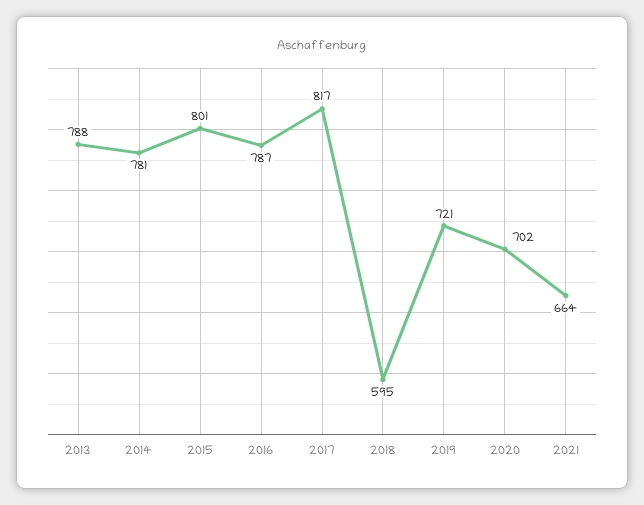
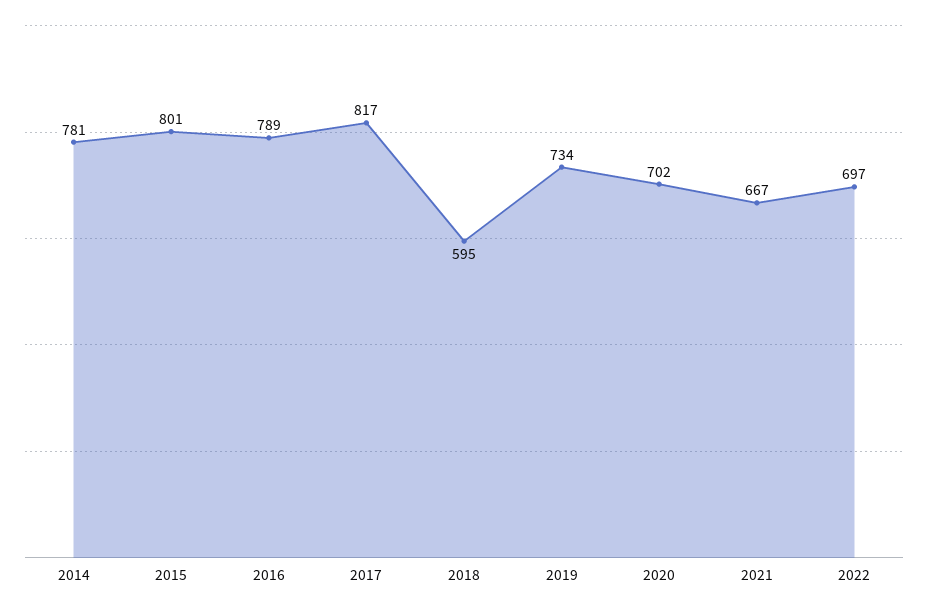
2013: 788 -> none
2016: 787 -> 789
2019: 721 -> 734
2021: 664 -> 667
2022: none -> 697

